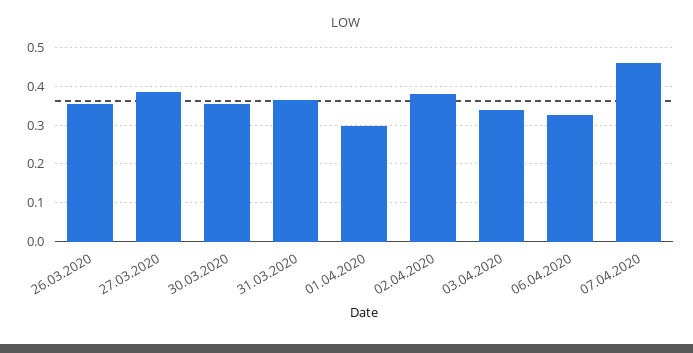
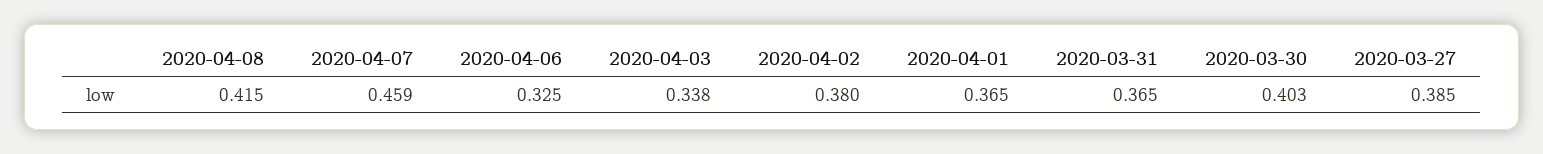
26.03.2020: 0.36 -> none
30.03.2020: 0.36 -> 0.403
01.04.2020: 0.3 -> 0.365
2020-04-08: none -> 0.415

